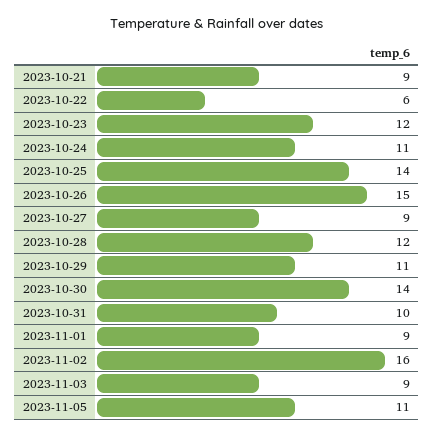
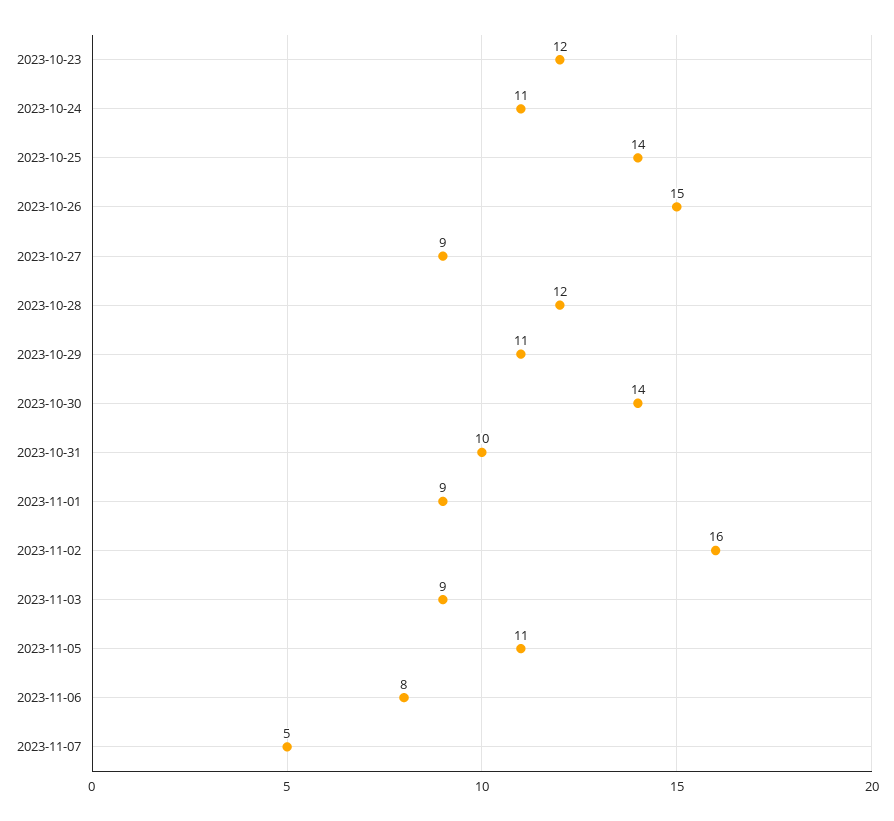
2023-10-21: 9 -> none
2023-10-22: 6 -> none
2023-11-06: none -> 8
2023-11-07: none -> 5

